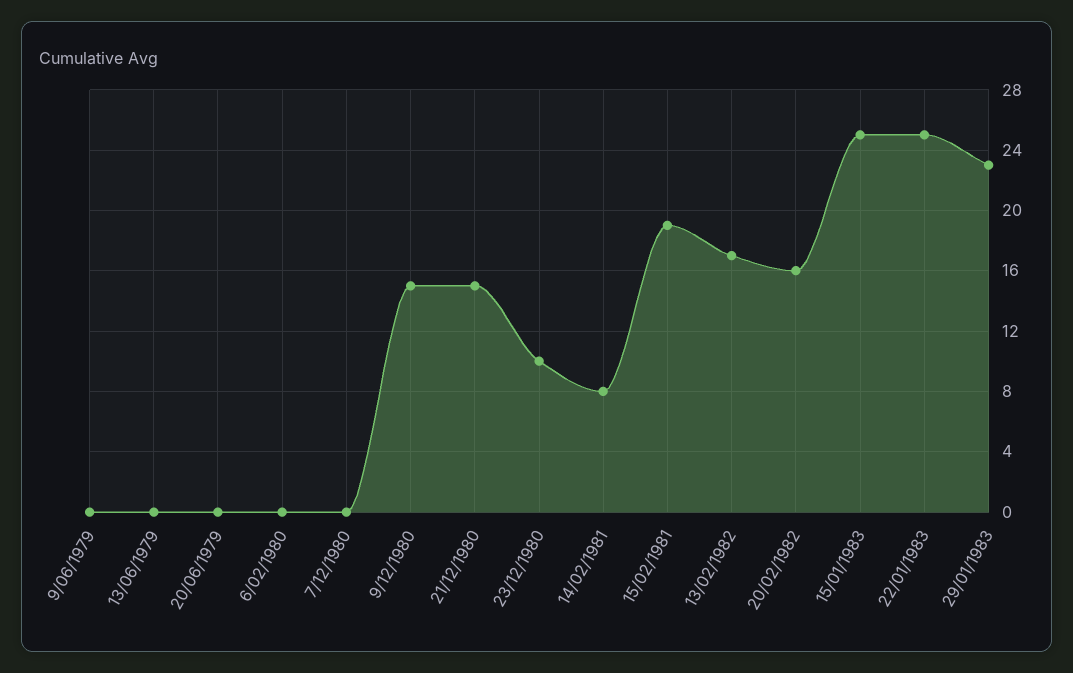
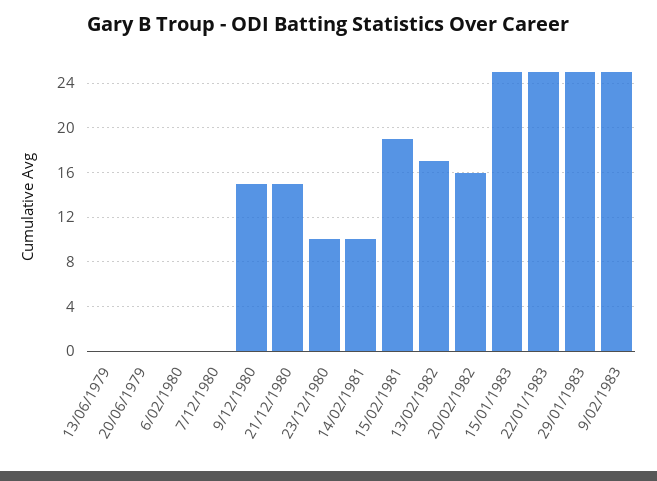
9/06/1979: 0 -> none
14/02/1981: 8 -> 10
29/01/1983: 23 -> 25
9/02/1983: none -> 25

